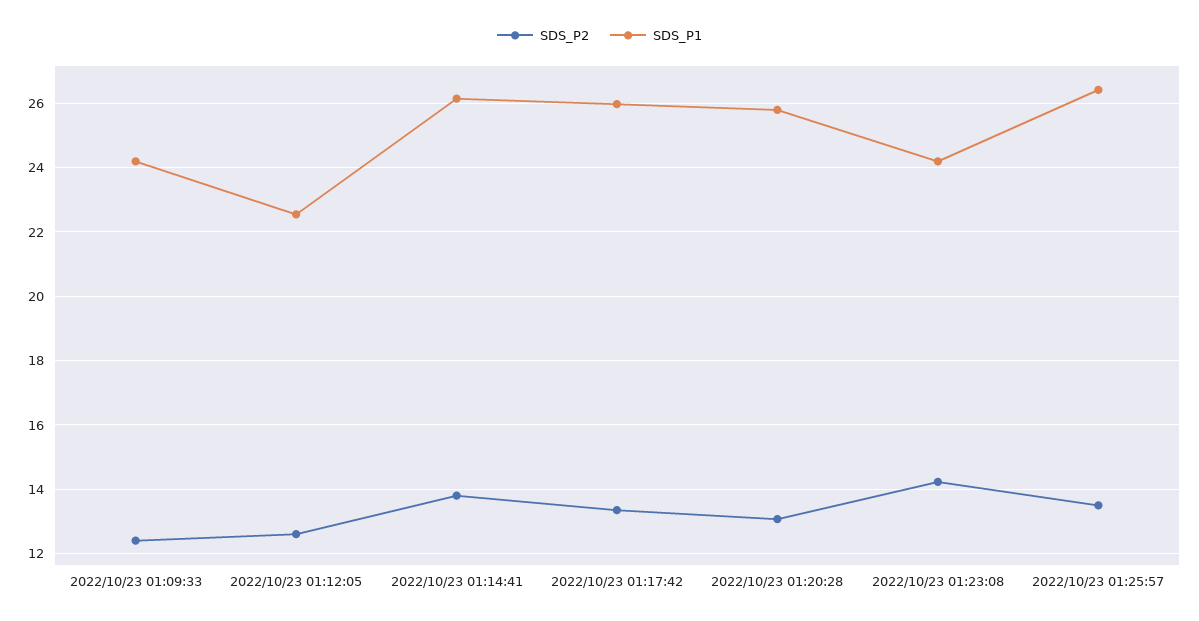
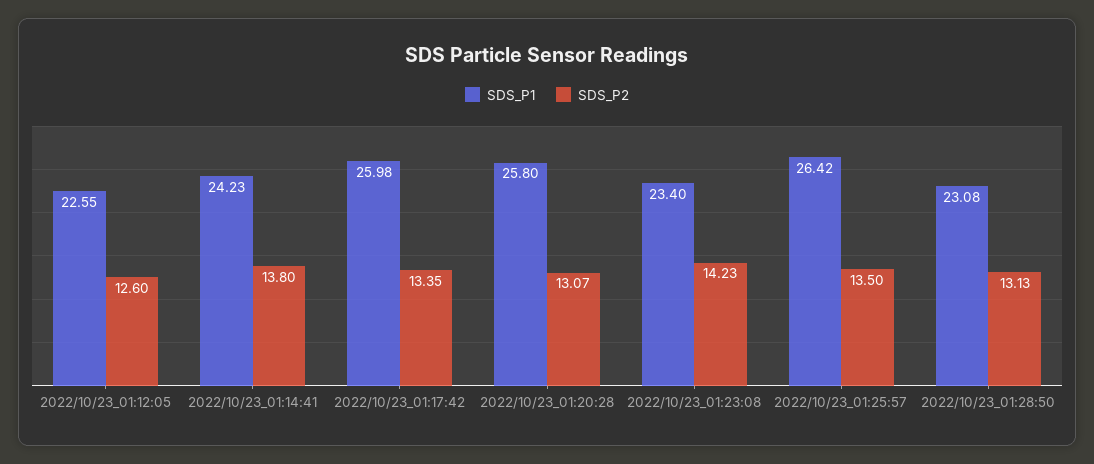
SDS_P2, 2022/10/23 01:09:33: 12.4 -> none
SDS_P1, 2022/10/23 01:09:33: 24.2 -> none
SDS_P1, 2022/10/23 01:14:41: 26.2 -> 24.23
SDS_P1, 2022/10/23 01:23:08: 24.2 -> 23.4
SDS_P1, 2022/10/23_01:28:50: none -> 23.08
SDS_P2, 2022/10/23_01:28:50: none -> 13.13

